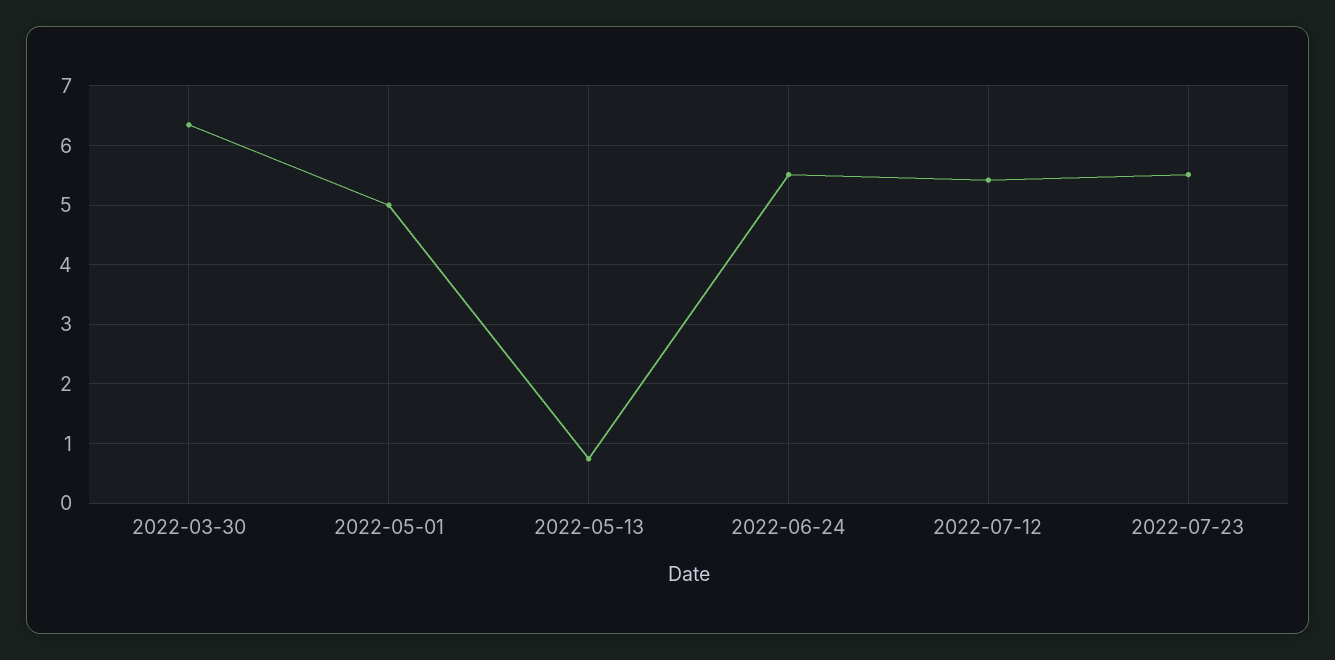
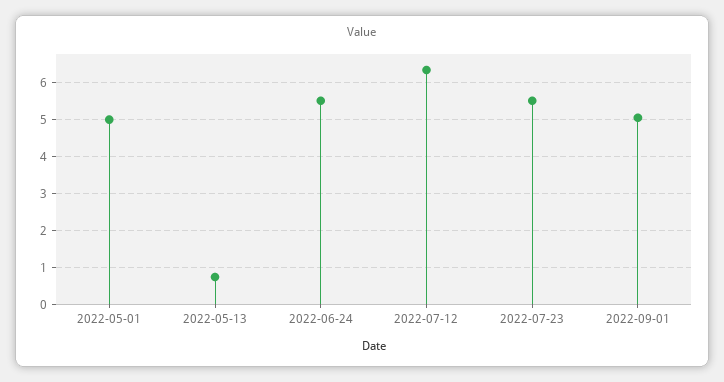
2022-03-30: 6.4 -> none
2022-07-12: 5.4 -> 6.4
2022-09-01: none -> 5

